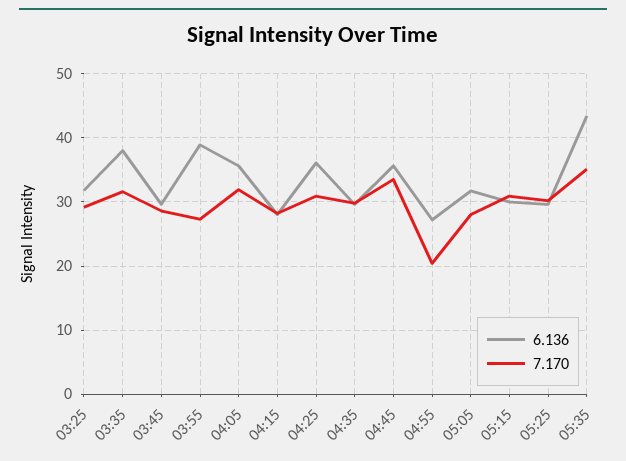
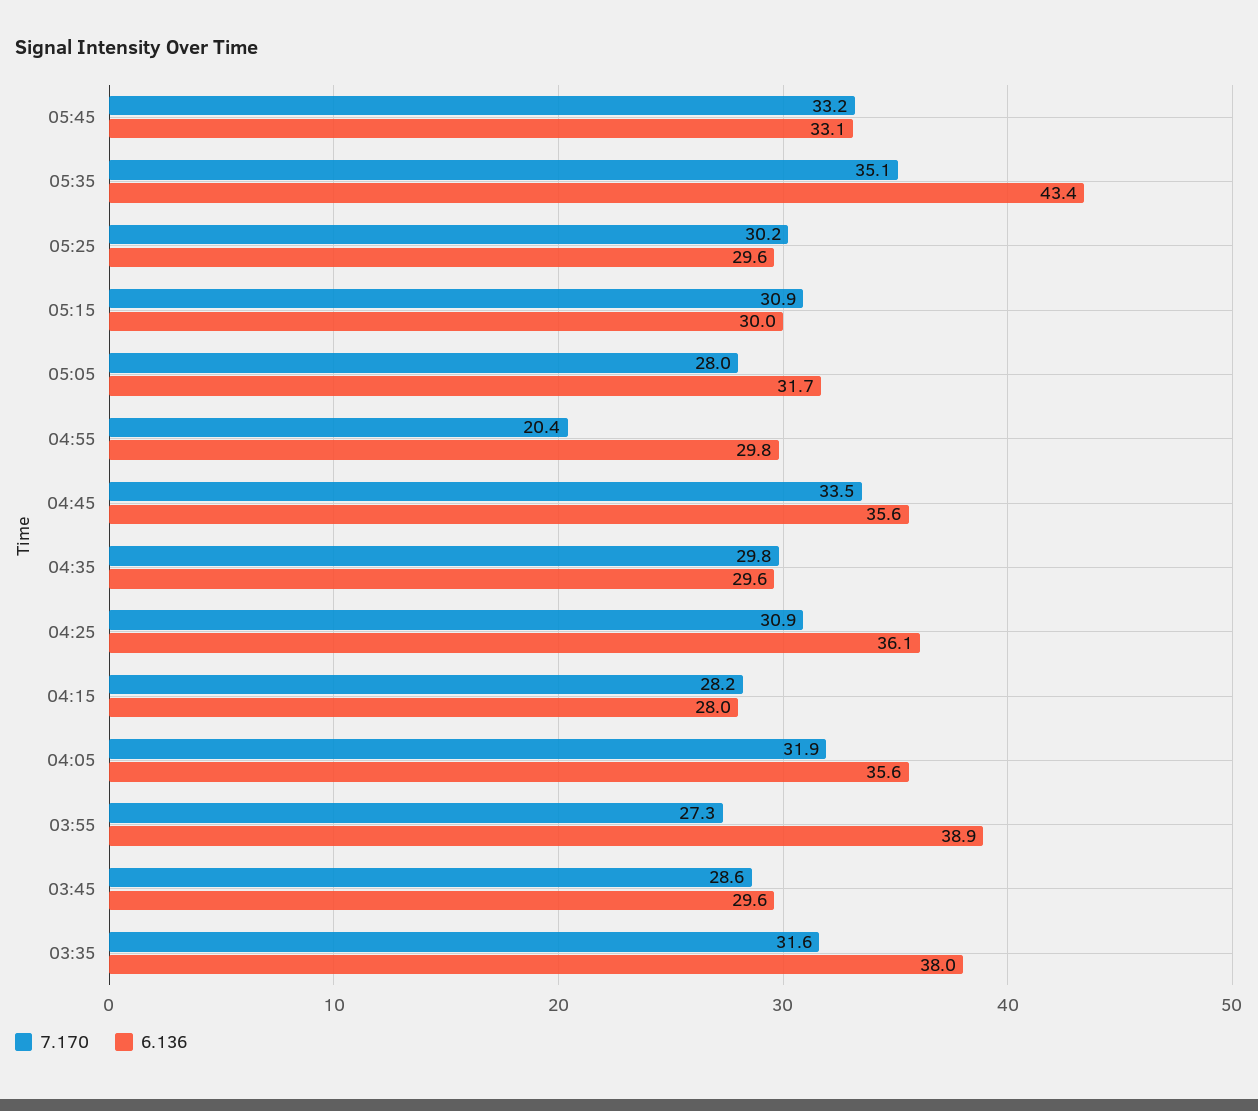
6.136, 03:25: 32 -> none
7.170, 03:25: 29 -> none
6.136, 04:55: 27 -> 29.8
7.170, 05:45: none -> 33.2
6.136, 05:45: none -> 33.1

